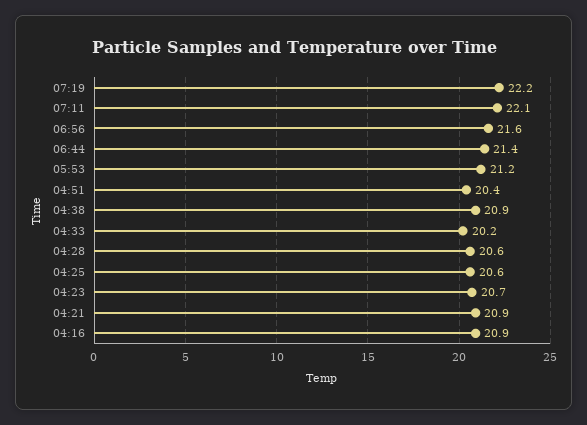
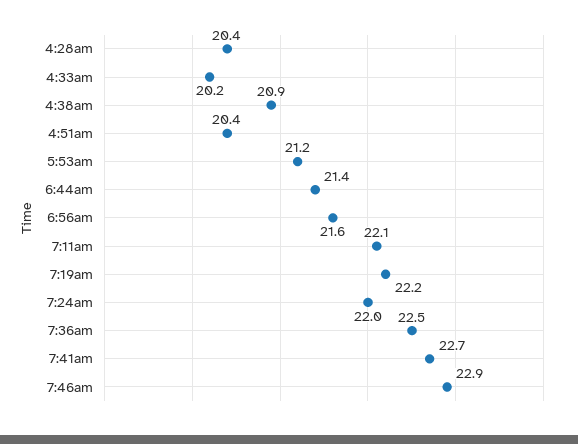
04:28: 20.6 -> 20.4
04:25: 20.6 -> none
04:23: 20.7 -> none
04:21: 20.9 -> none
04:16: 20.9 -> none
7:24am: none -> 22
7:36am: none -> 22.5
7:41am: none -> 22.7
7:46am: none -> 22.9

